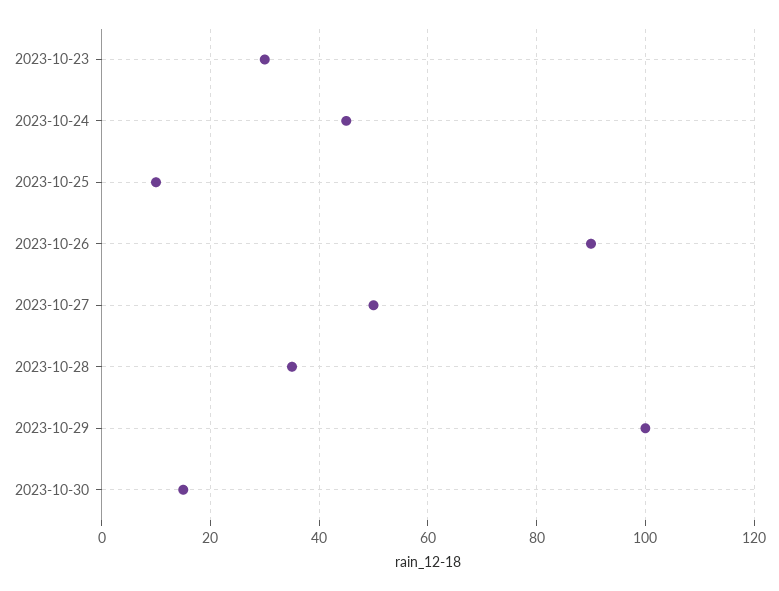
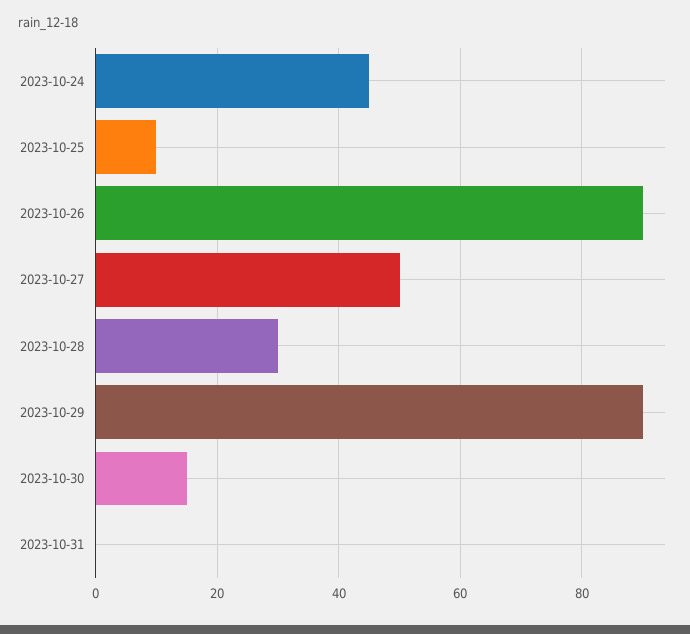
2023-10-23: 30 -> none
2023-10-28: 35 -> 30
2023-10-29: 100 -> 90
2023-10-31: none -> 0

